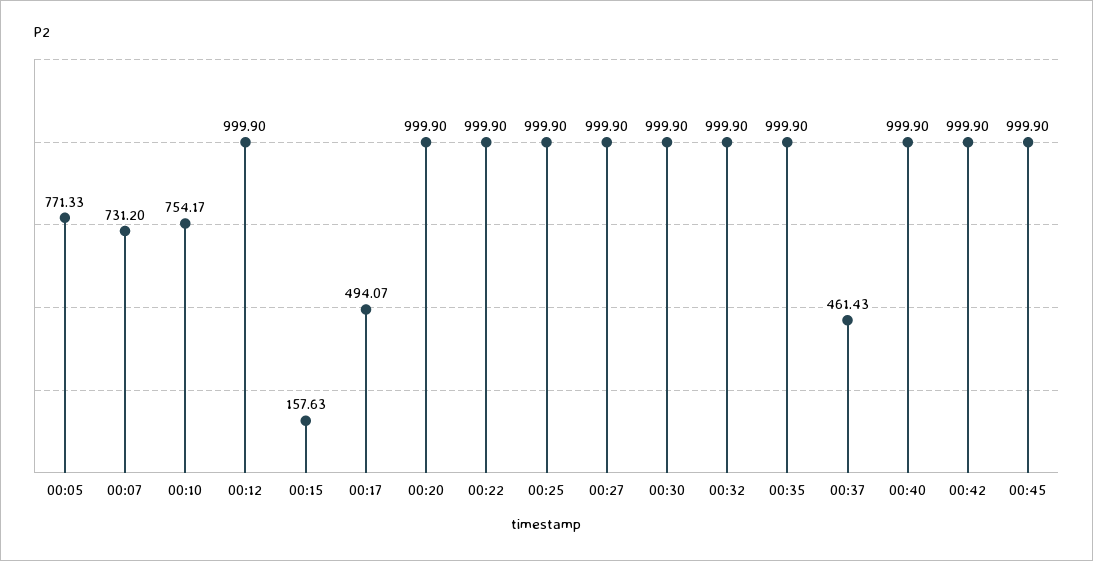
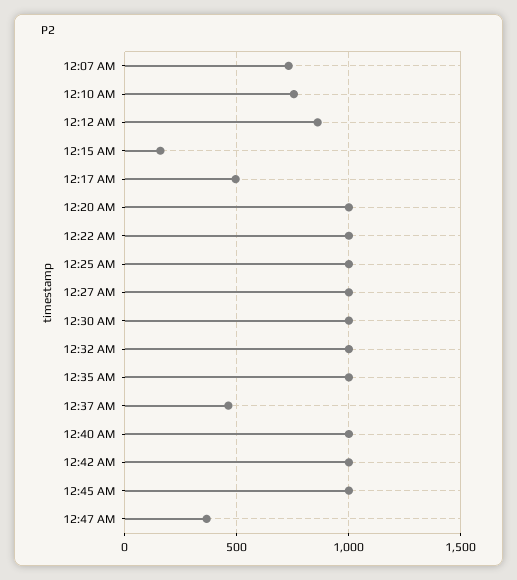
00:05: 771.33 -> none
00:12: 999.9 -> 850
12:47 AM: none -> 350

